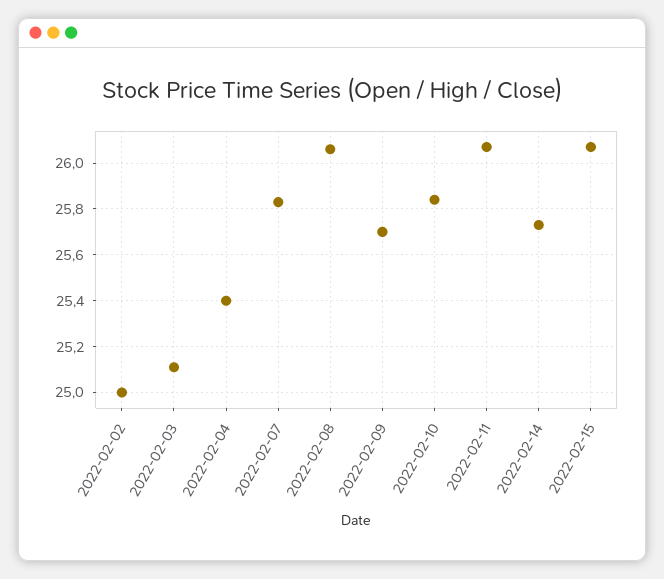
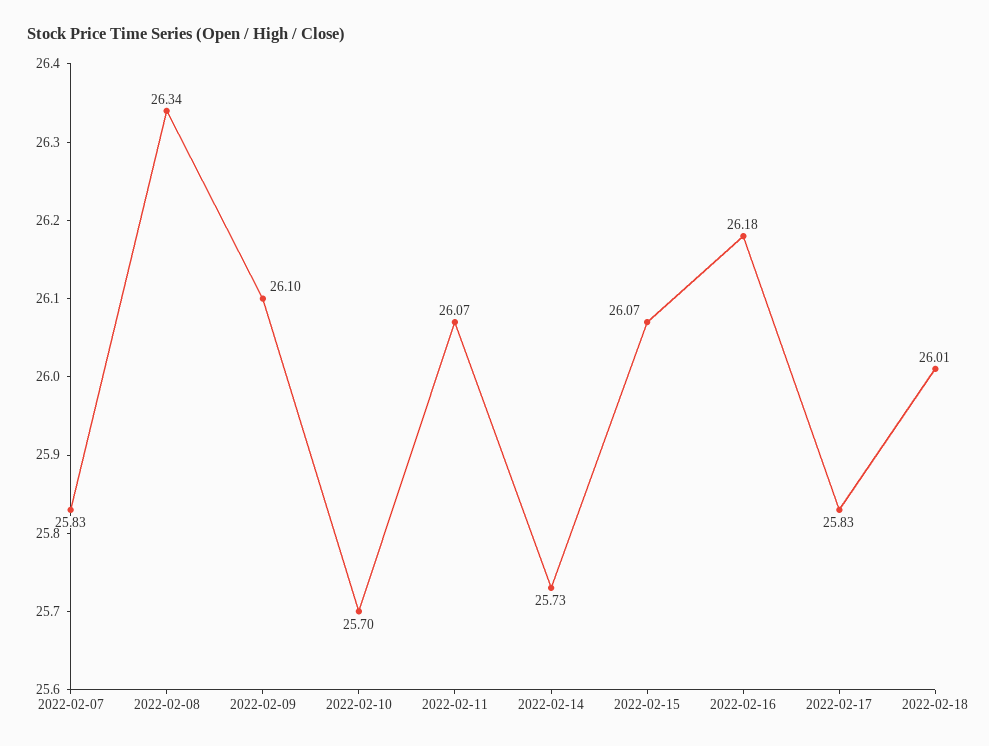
2022-02-02: 25 -> none
2022-02-03: 25.1 -> none
2022-02-04: 25.4 -> none
2022-02-08: 26.05 -> 26.34
2022-02-09: 25.7 -> 26.1
2022-02-10: 25.85 -> 25.7
2022-02-16: none -> 26.18
2022-02-17: none -> 25.83
2022-02-18: none -> 26.01

